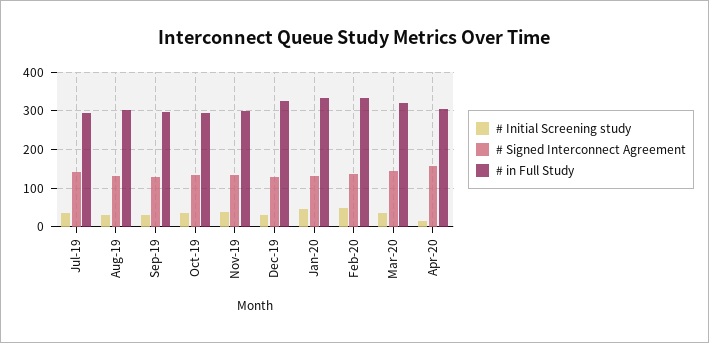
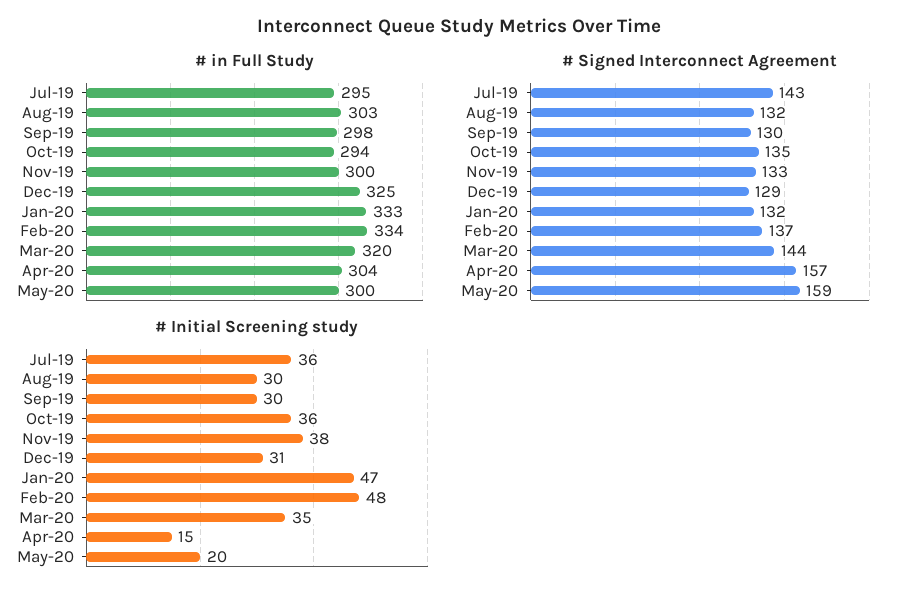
# in Full Study, May-20: none -> 300
# Signed Interconnect Agreement, May-20: none -> 159
# Initial Screening study, May-20: none -> 20

